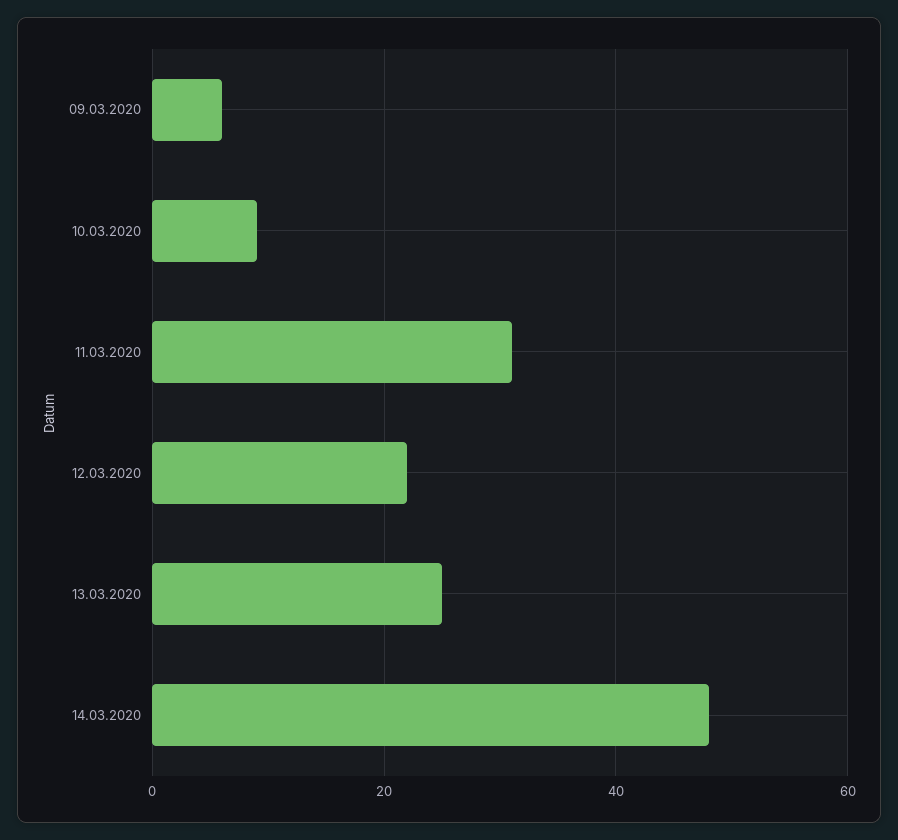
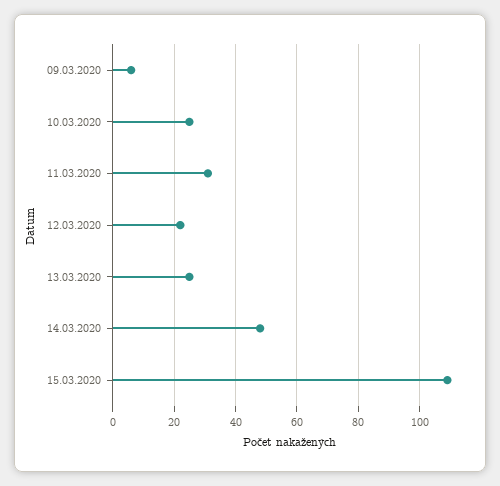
10.03.2020: 10 -> 25
15.03.2020: none -> 110

